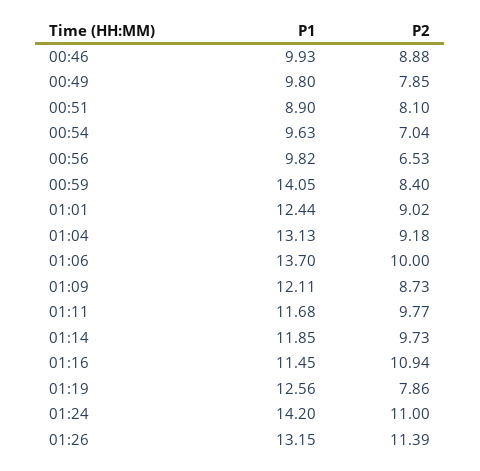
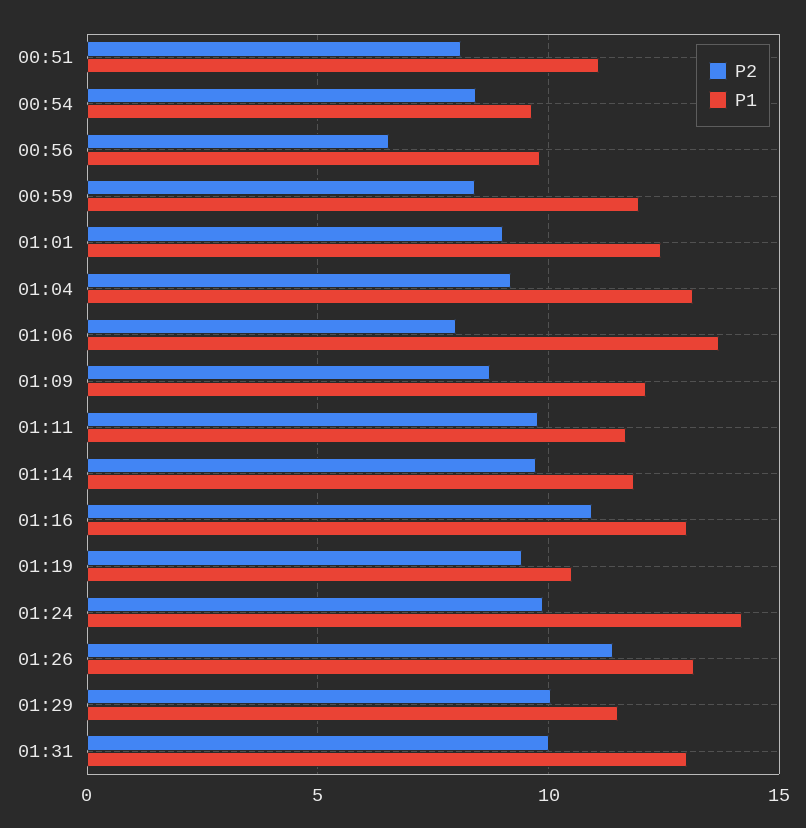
P1, 00:46: 9.93 -> none
P2, 00:46: 8.88 -> none
P1, 00:49: 9.8 -> none
P2, 00:49: 7.85 -> none
P1, 00:51: 8.9 -> 11
P2, 00:54: 7.04 -> 8.5
P1, 00:59: 14.05 -> 12
P2, 01:06: 10 -> 8
P1, 01:16: 11.45 -> 13
P1, 01:19: 12.56 -> 10.5
P2, 01:19: 7.86 -> 9.5
P2, 01:24: 11 -> 10
P2, 01:29: none -> 10
P1, 01:29: none -> 11.5
P2, 01:31: none -> 10
P1, 01:31: none -> 13

